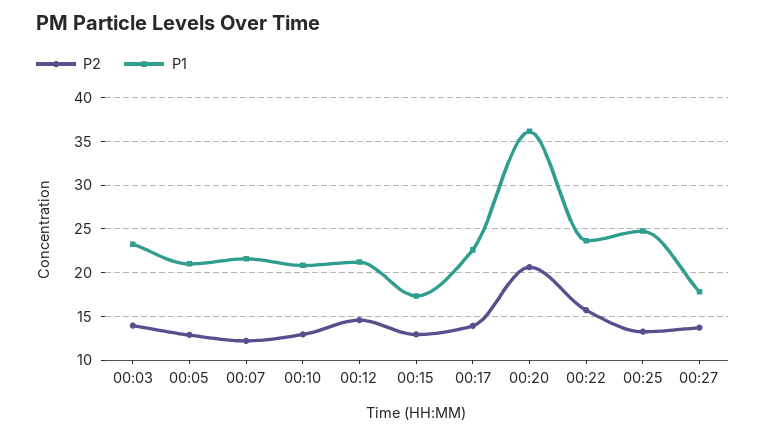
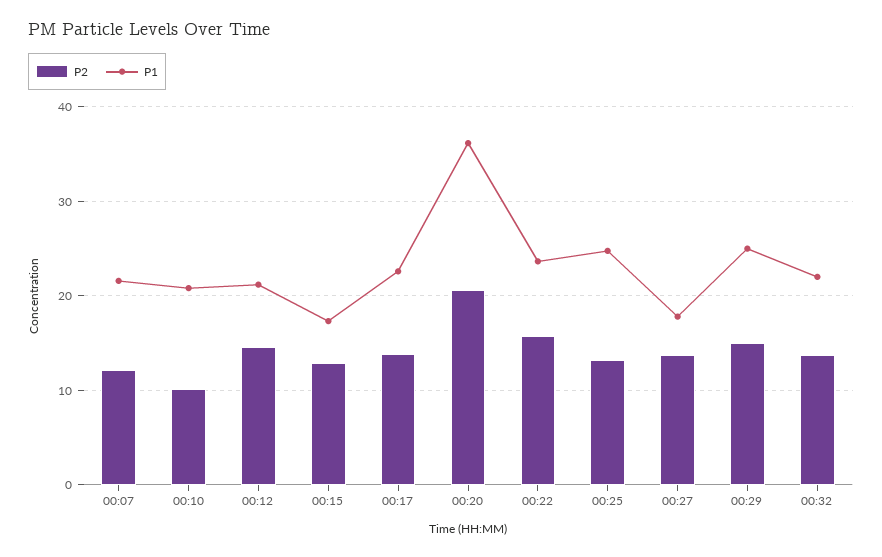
P2, 00:03: 14 -> none
P1, 00:03: 23 -> none
P2, 00:05: 13 -> none
P1, 00:05: 21 -> none
P2, 00:10: 13 -> 10
P2, 00:29: none -> 15
P1, 00:29: none -> 25
P2, 00:32: none -> 14
P1, 00:32: none -> 22

